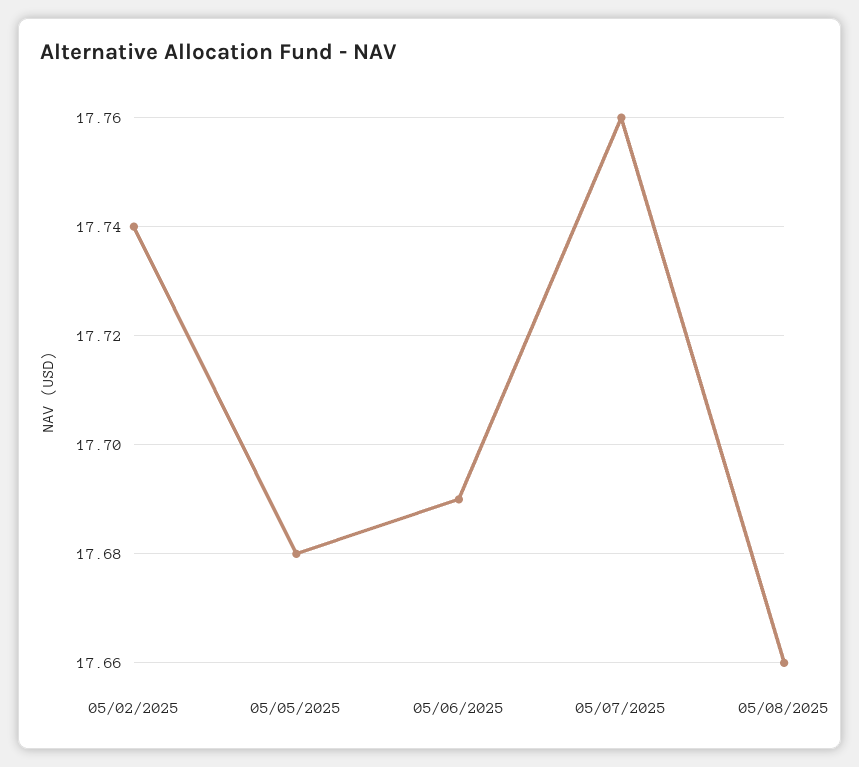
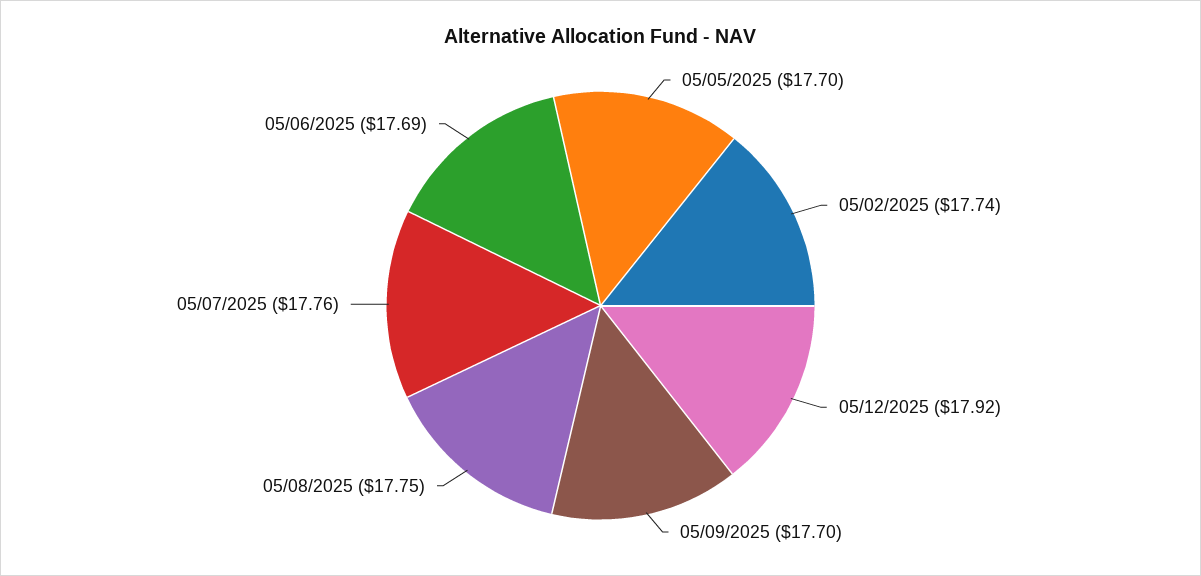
05/05/2025: 17.68 -> 17.7
05/08/2025: 17.66 -> 17.75
05/12/2025: none -> 17.92
05/09/2025: none -> 17.7

